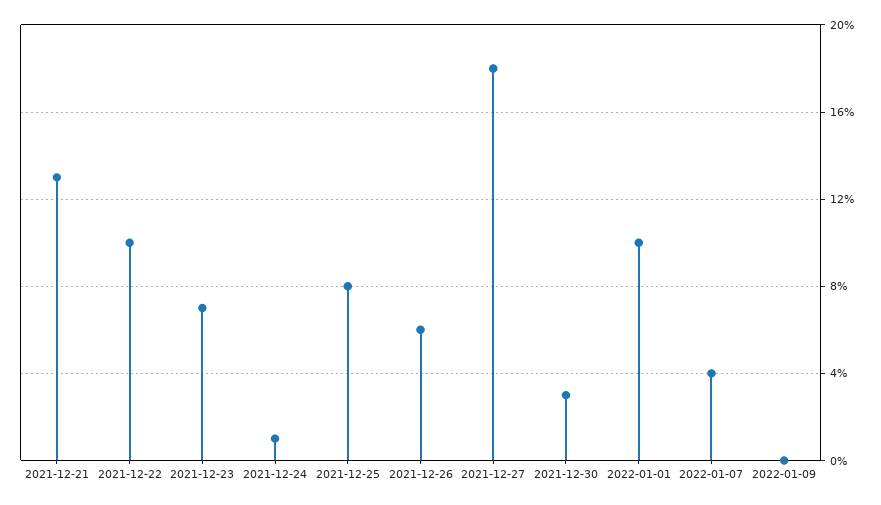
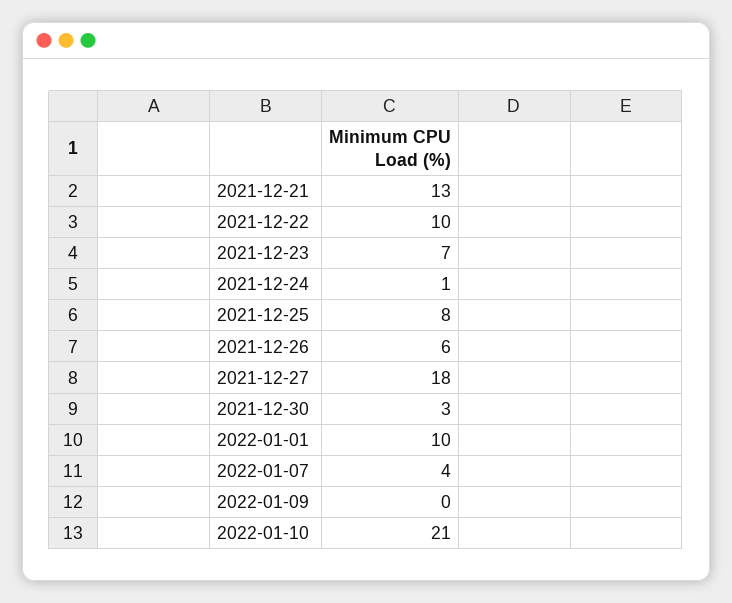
2022-01-10: none -> 21

